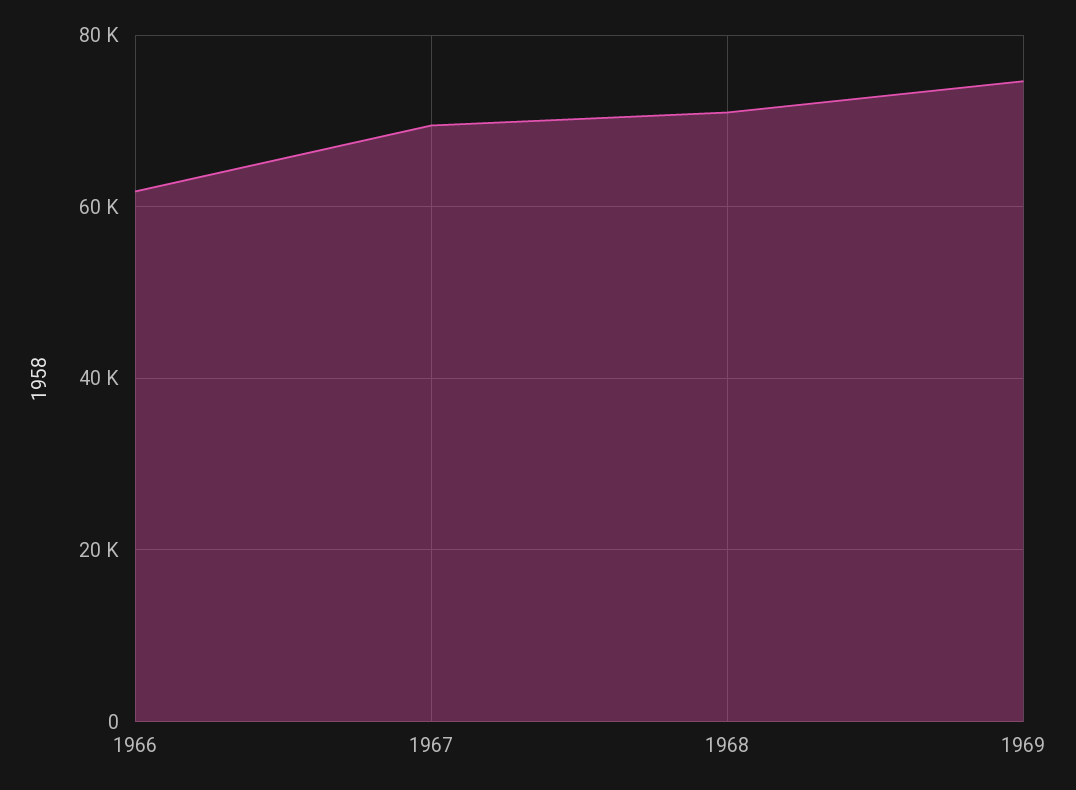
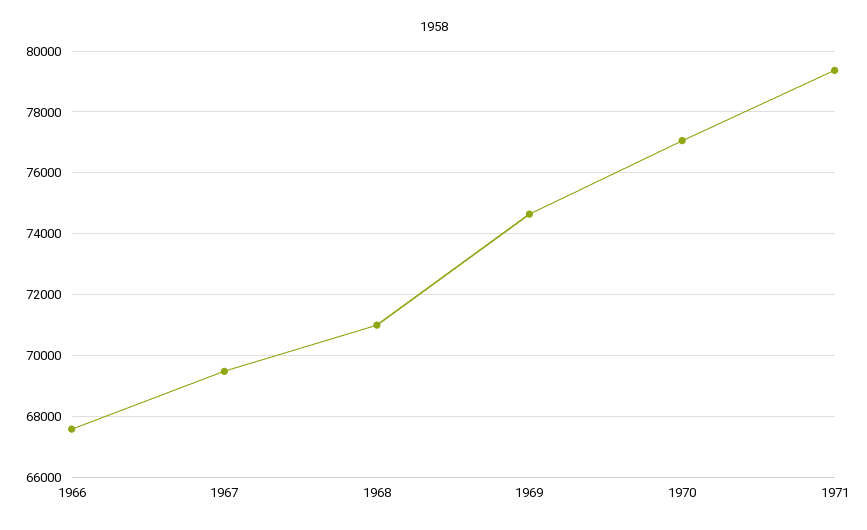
1966: 62000 -> 67600
1970: none -> 77000
1971: none -> 79400

